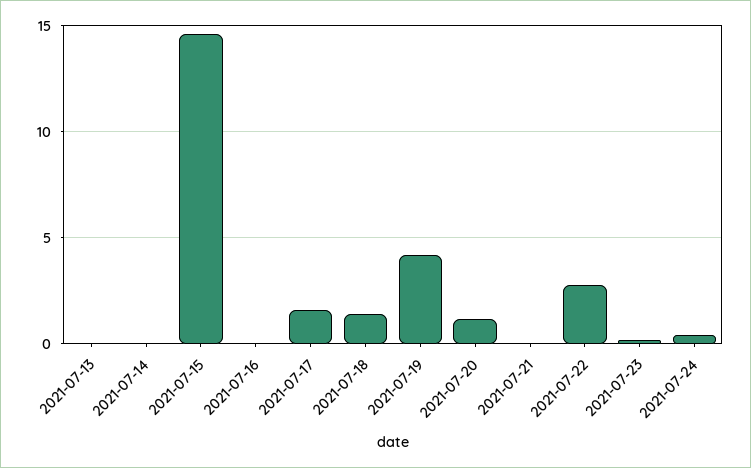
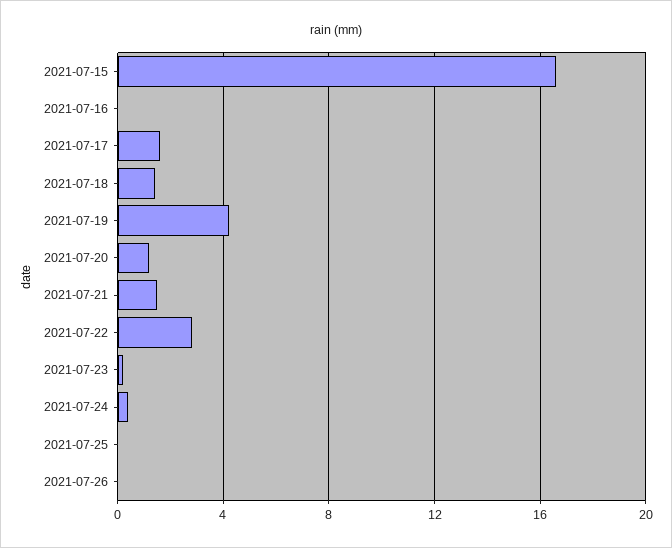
2021-07-13: 0 -> none
2021-07-14: 0 -> none
2021-07-15: 14.5 -> 16.5
2021-07-21: 0 -> 1.5
2021-07-25: none -> 0
2021-07-26: none -> 0

